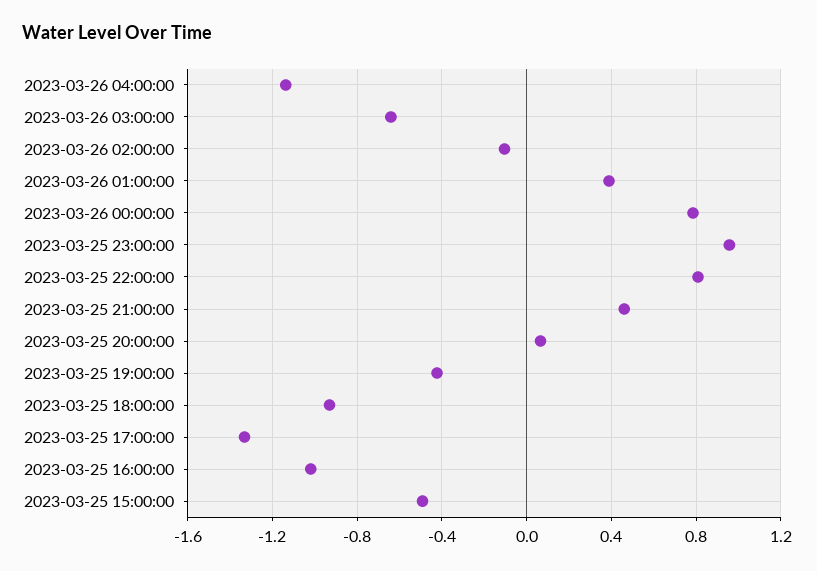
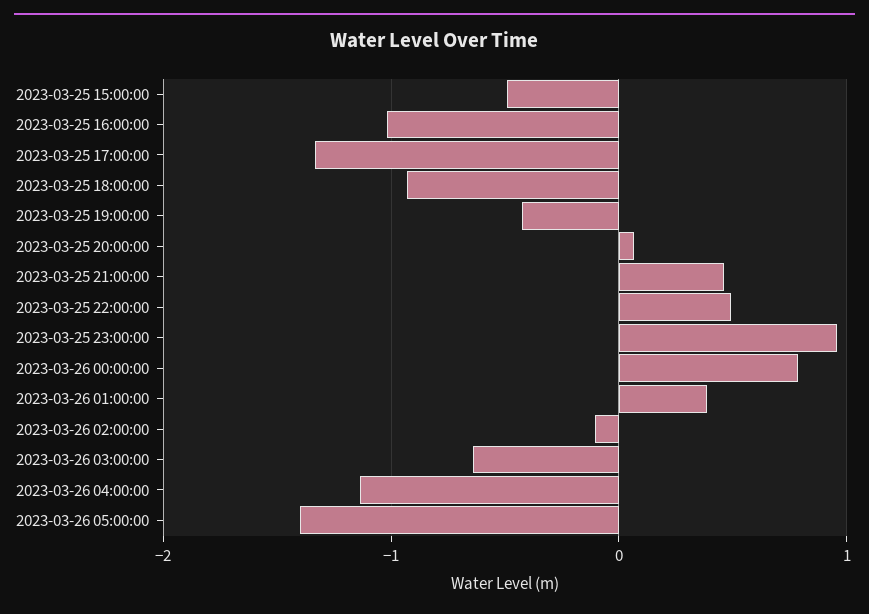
2023-03-25 22:00:00: 0.8 -> 0.5
2023-03-26 05:00:00: none -> -1.4

